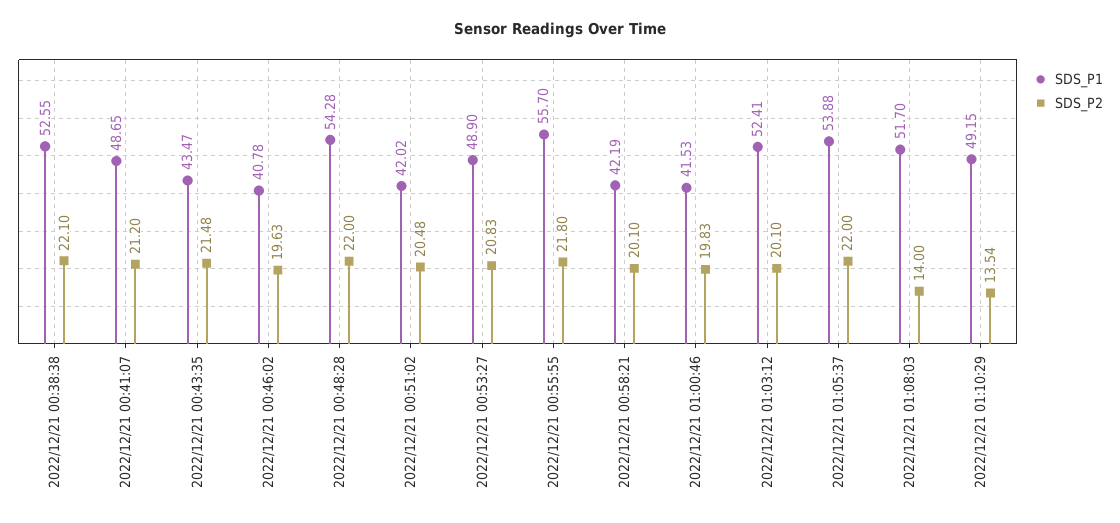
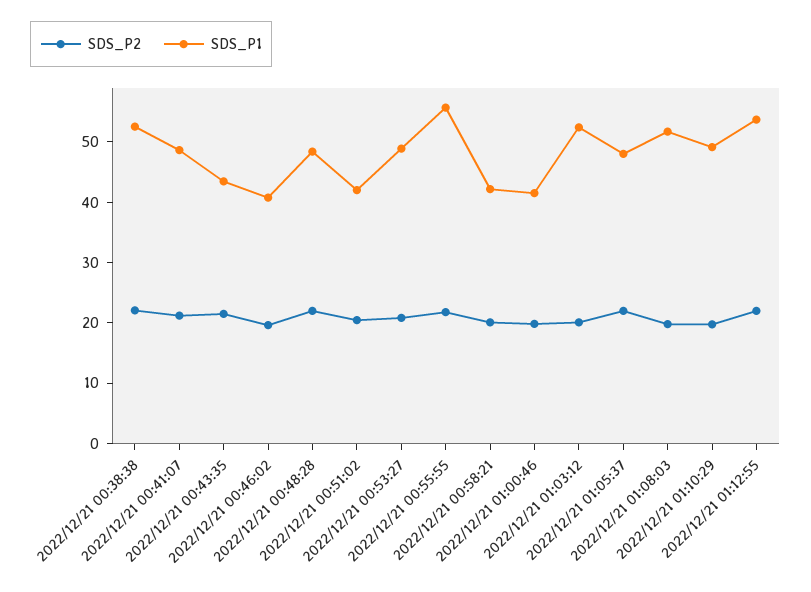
SDS_P1, 2022/12/21 00:48:28: 54.28 -> 48
SDS_P1, 2022/12/21 01:05:37: 53.88 -> 48
SDS_P2, 2022/12/21 01:08:03: 14 -> 20
SDS_P2, 2022/12/21 01:10:29: 13.54 -> 20
SDS_P2, 2022/12/21 01:12:55: none -> 22
SDS_P1, 2022/12/21 01:12:55: none -> 54

